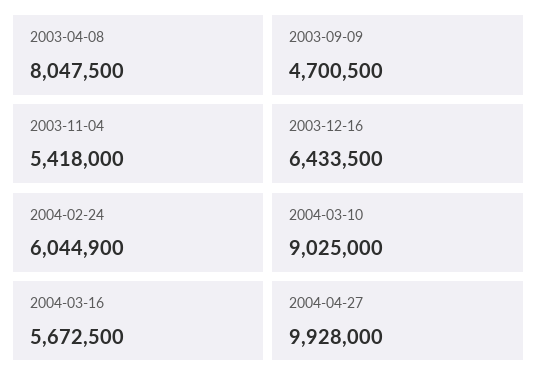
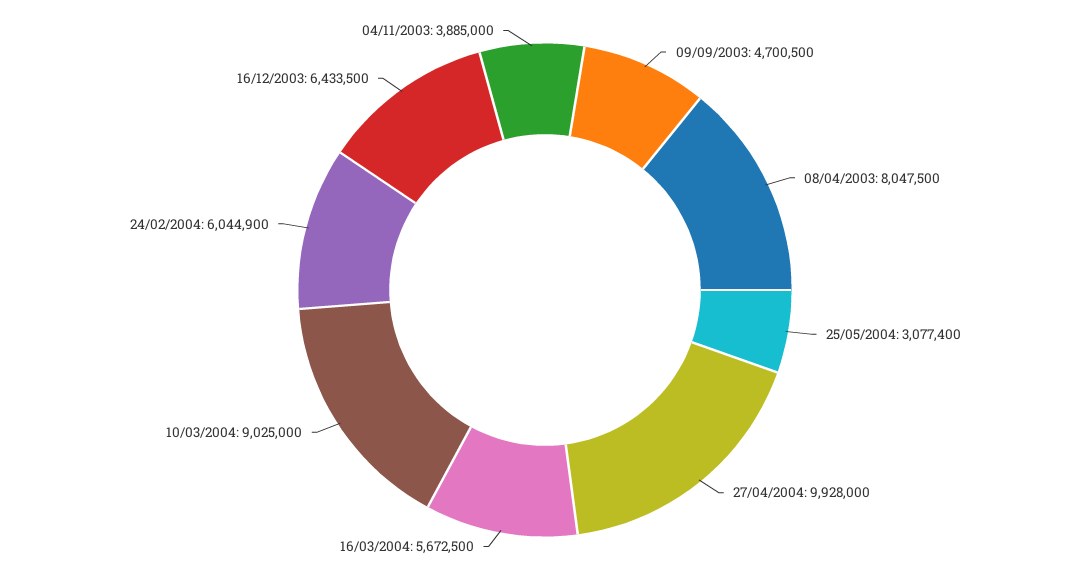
2003-11-04: 5418000 -> 3885000
25/05/2004: none -> 3077400

